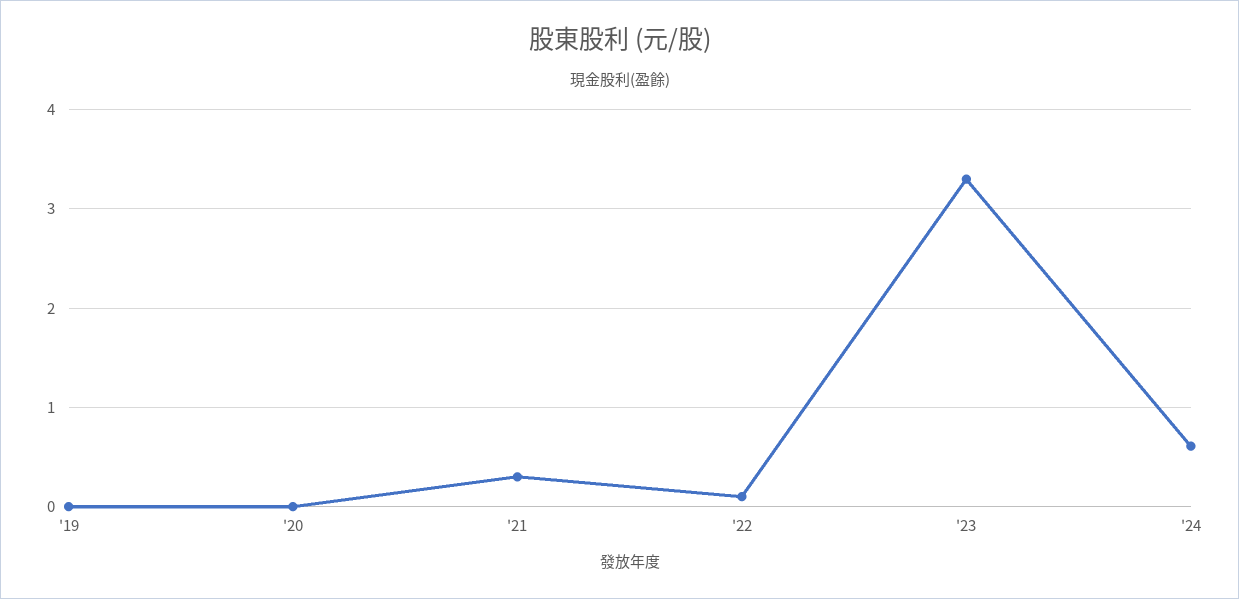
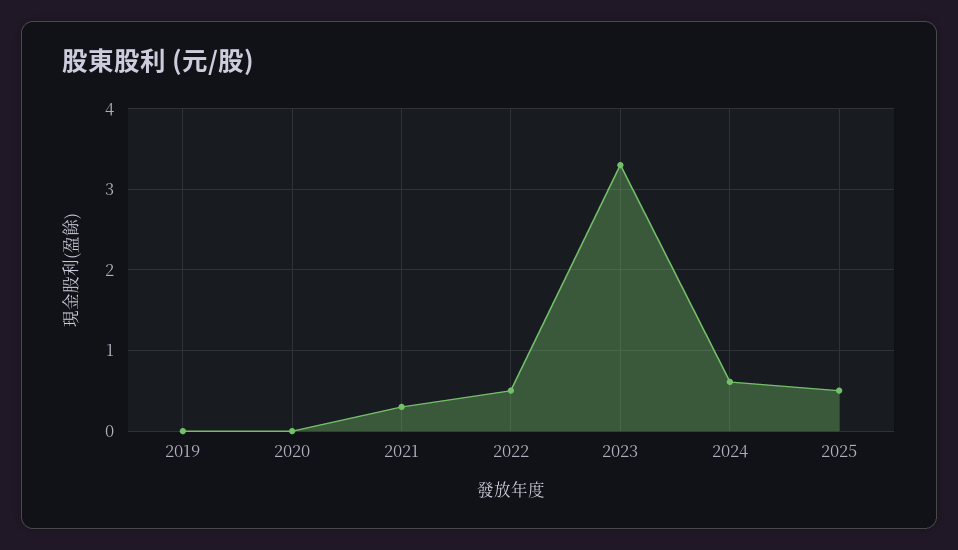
'22: 0.1 -> 0.5
2025: none -> 0.5

